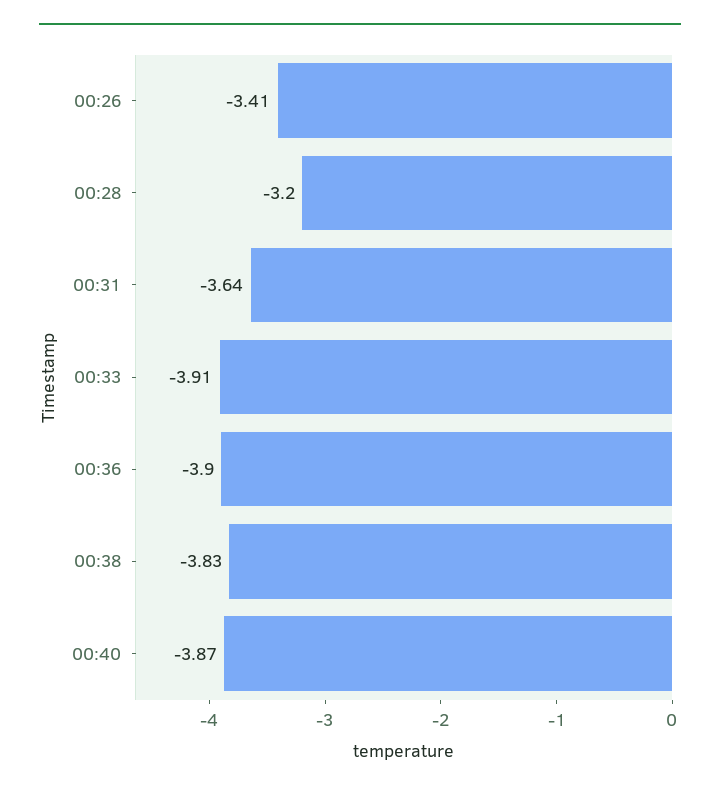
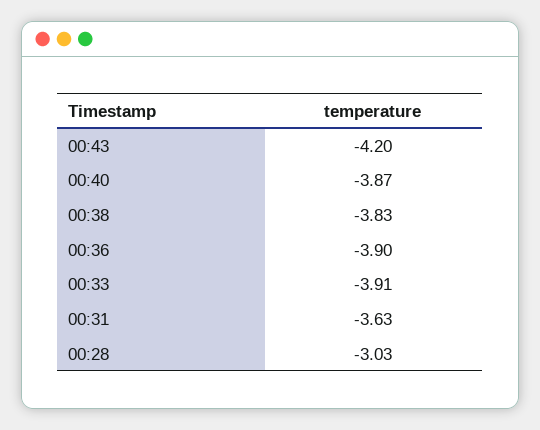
00:26: -3.41 -> none
00:28: -3.2 -> -3.03
00:31: -3.64 -> -3.63
00:43: none -> -4.2

